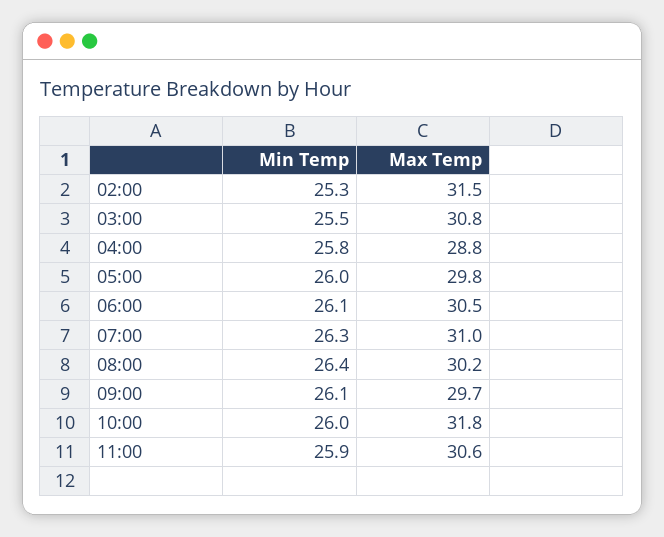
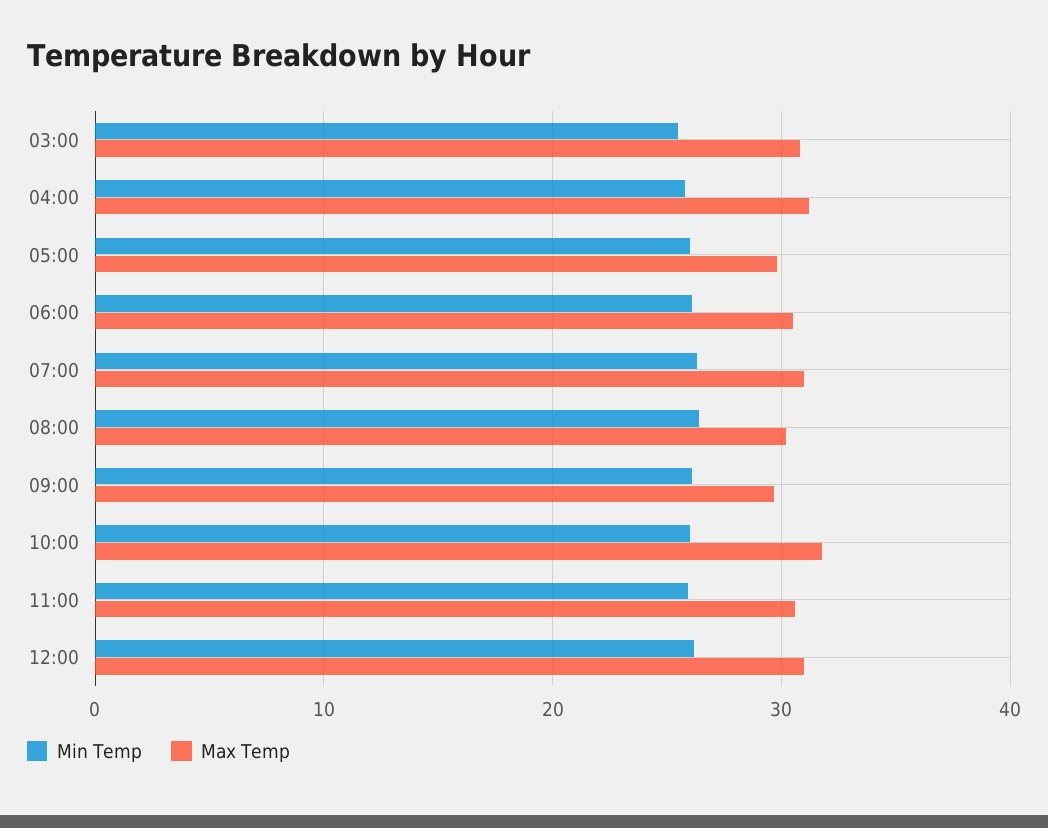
Min Temp, 02:00: 25.3 -> none
Max Temp, 02:00: 31.5 -> none
Max Temp, 04:00: 28.8 -> 31
Min Temp, 12:00: none -> 26
Max Temp, 12:00: none -> 31

